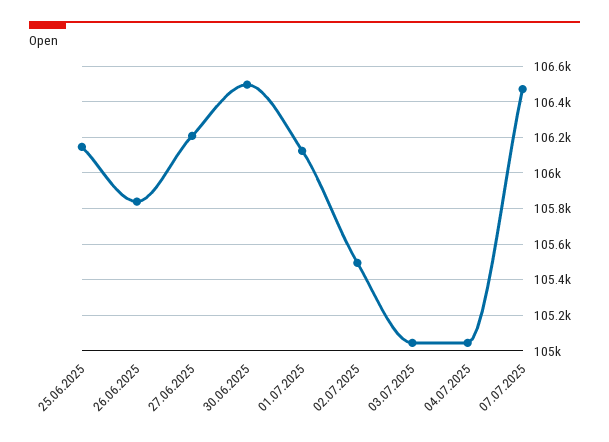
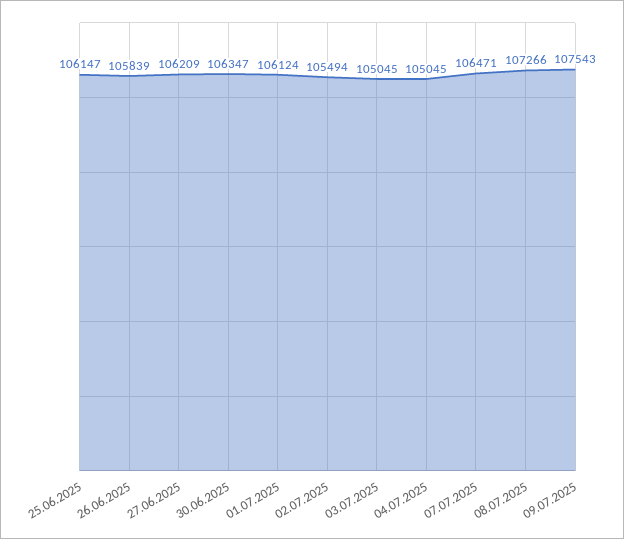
30.06.2025: 106500 -> 106347
08.07.2025: none -> 107266
09.07.2025: none -> 107543

